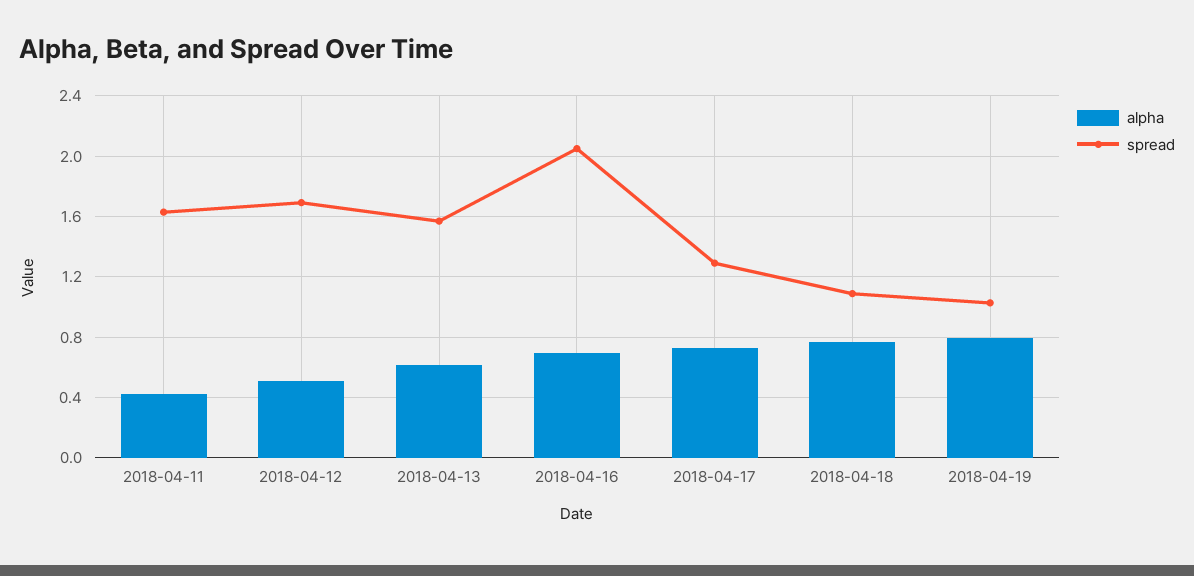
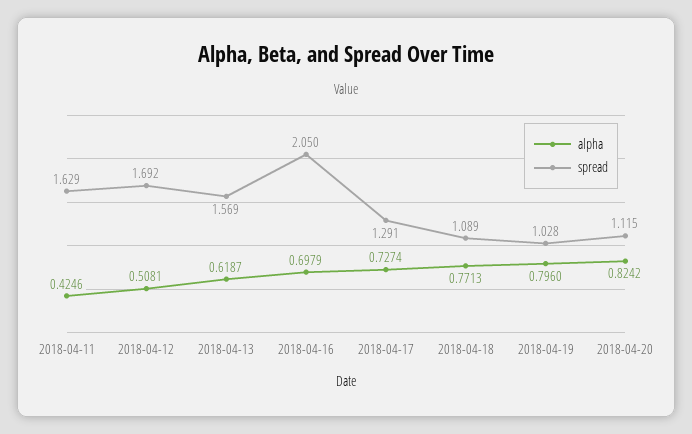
alpha, 2018-04-20: none -> 0.8242
spread, 2018-04-20: none -> 1.115

